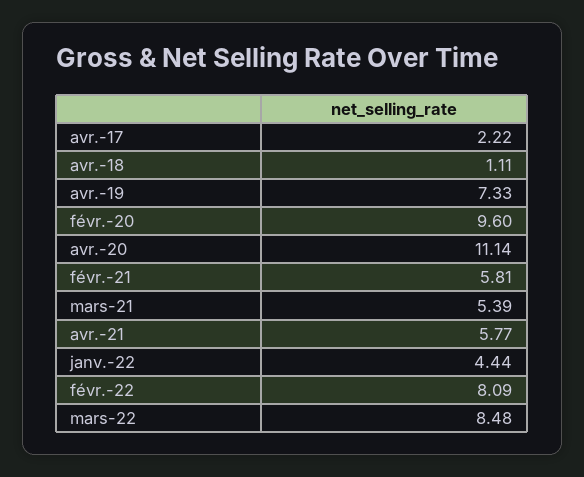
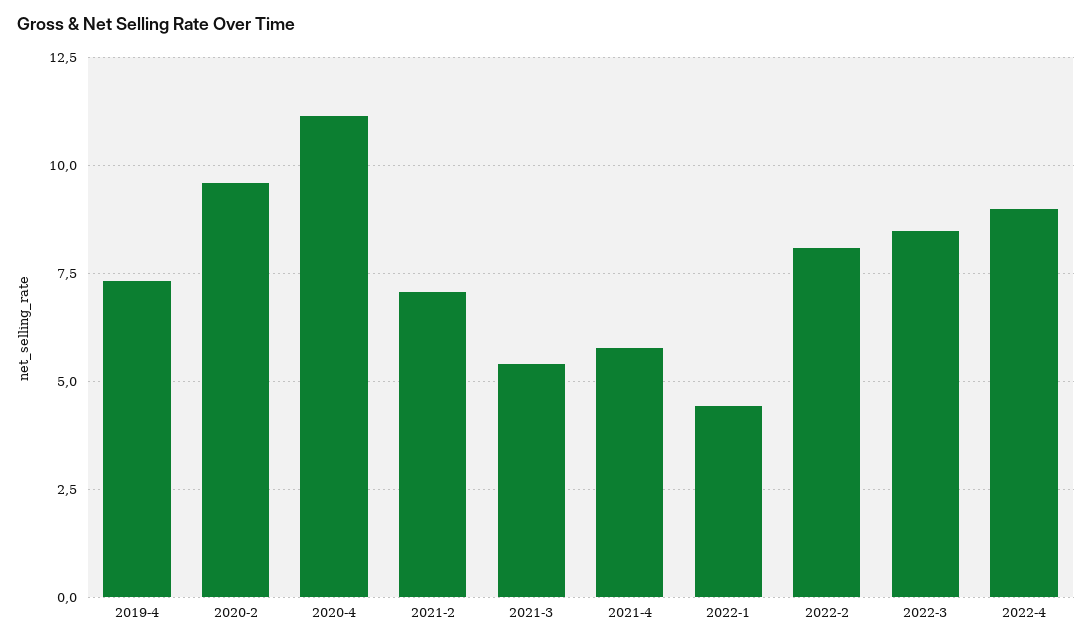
avr.-17: 2.22 -> none
avr.-18: 1.11 -> none
févr.-21: 5.81 -> 7
2022-4: none -> 9

